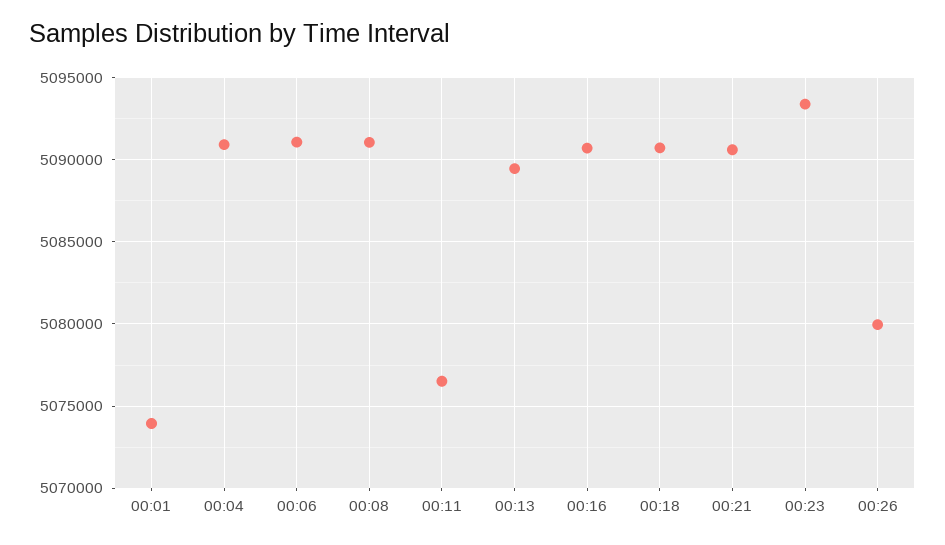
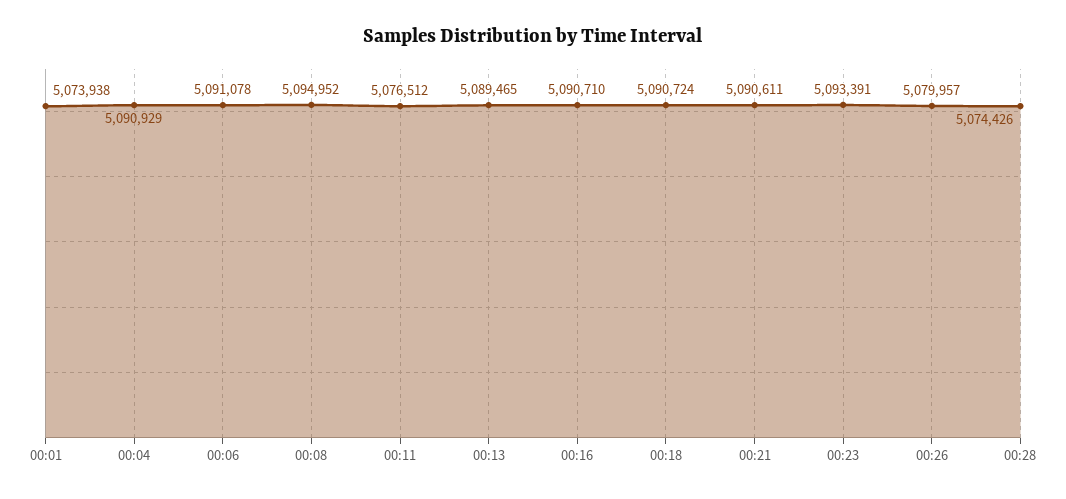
00:08: 5091000 -> 5094952
00:28: none -> 5074426

